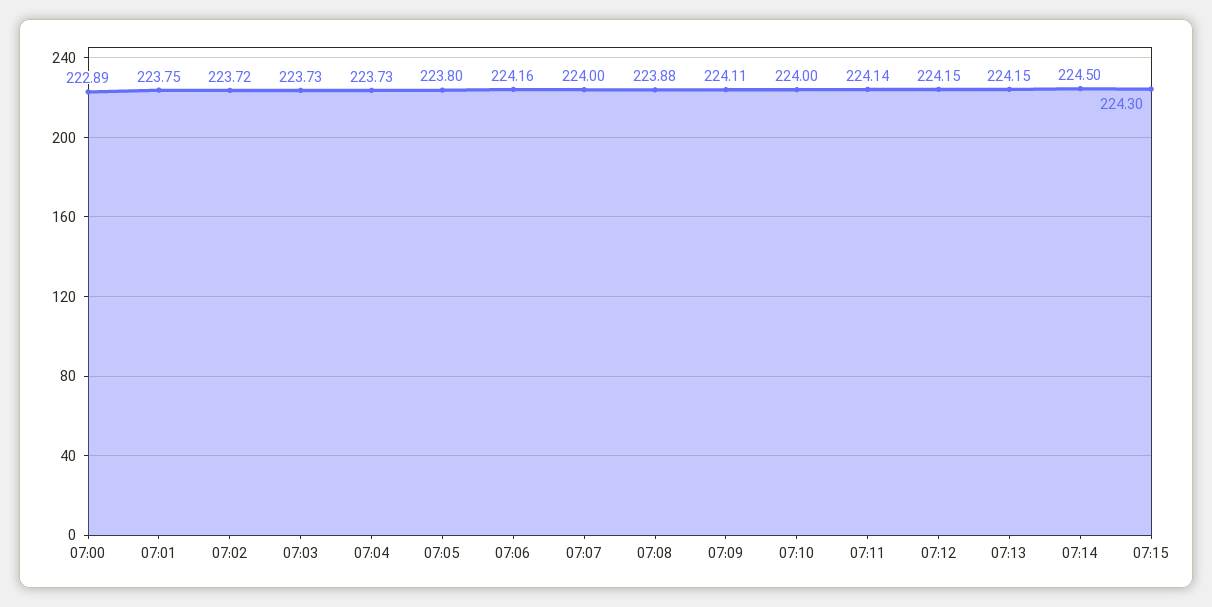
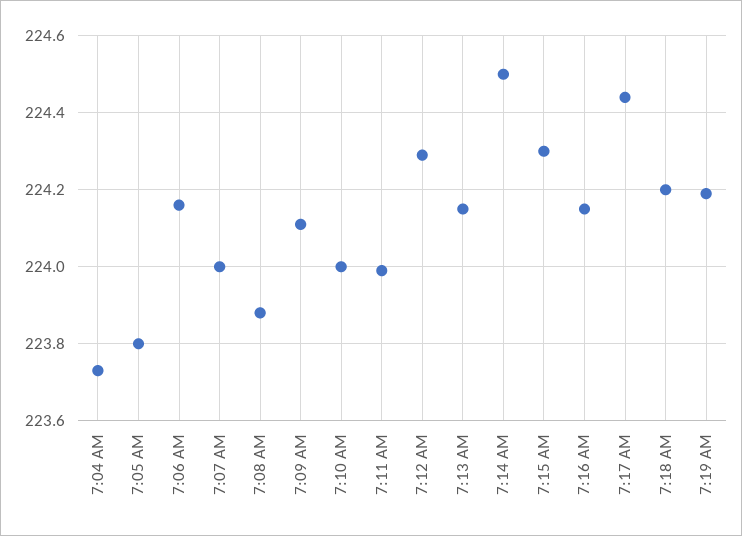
07:00: 222.89 -> none
07:01: 223.75 -> none
07:02: 223.72 -> none
07:03: 223.73 -> none
07:11: 224.14 -> 224
07:12: 224.15 -> 224.3
7:16 AM: none -> 224.15
7:17 AM: none -> 224.45
7:18 AM: none -> 224.2
7:19 AM: none -> 224.2

